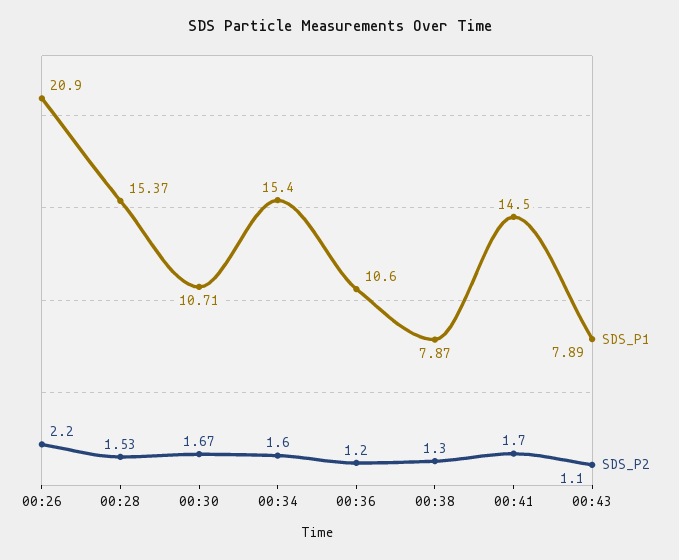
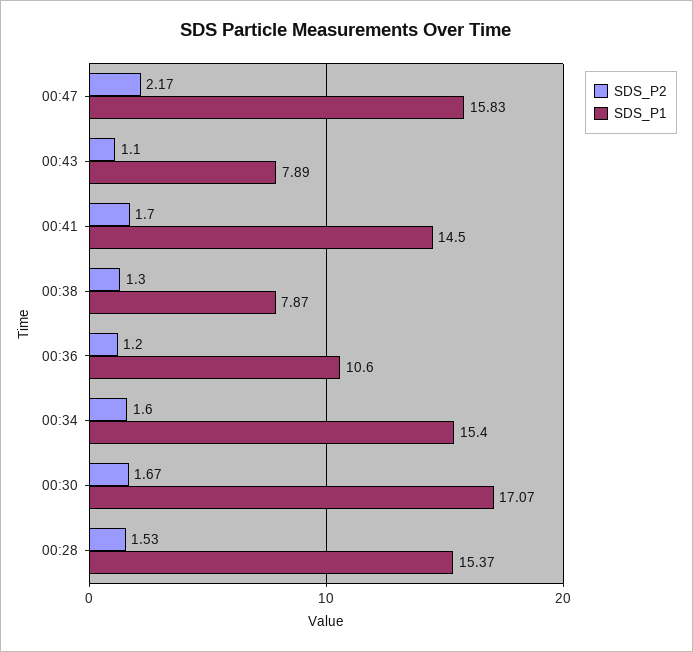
SDS_P1, 00:26: 20.9 -> none
SDS_P2, 00:26: 2.2 -> none
SDS_P1, 00:30: 10.71 -> 17.07
SDS_P2, 00:47: none -> 2.17
SDS_P1, 00:47: none -> 15.83

